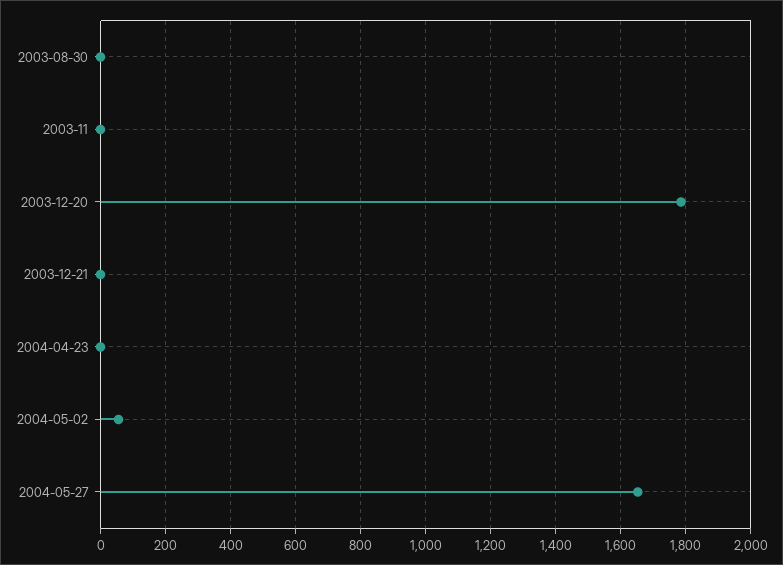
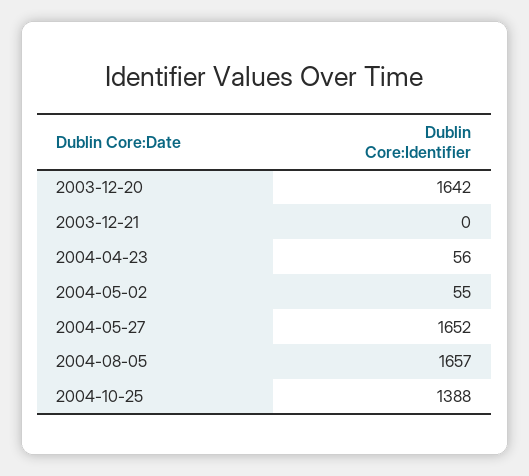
2003-08-30: 0 -> none
2003-11: 0 -> none
2003-12-20: 1780 -> 1642
2004-04-23: 0 -> 56
2004-08-05: none -> 1657
2004-10-25: none -> 1388

